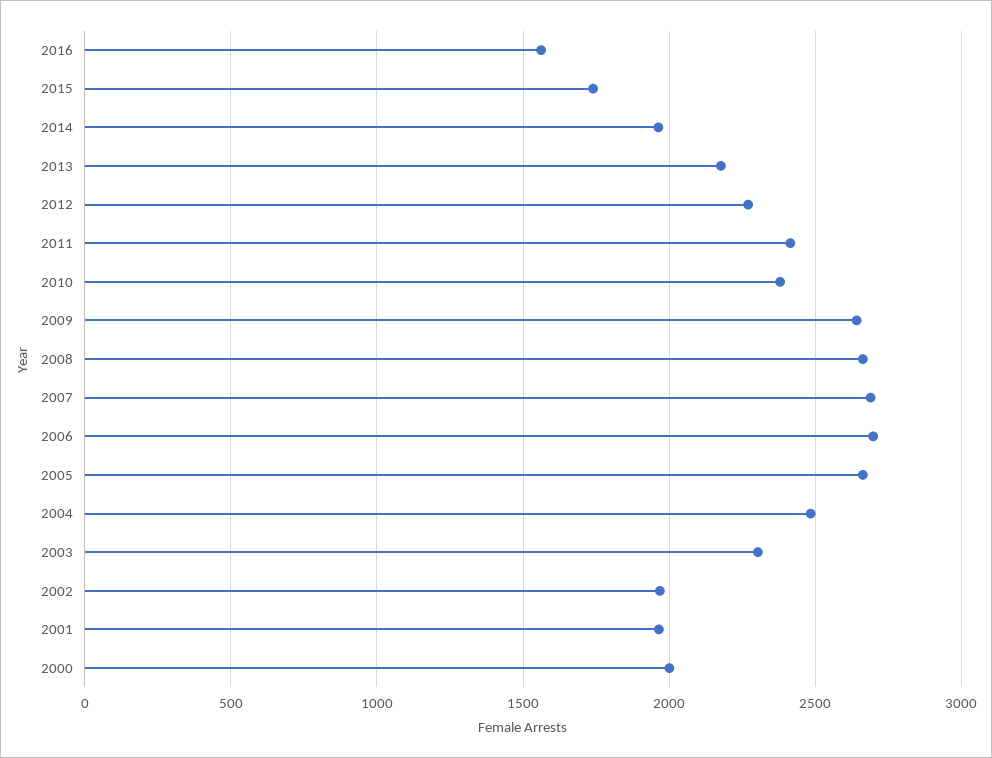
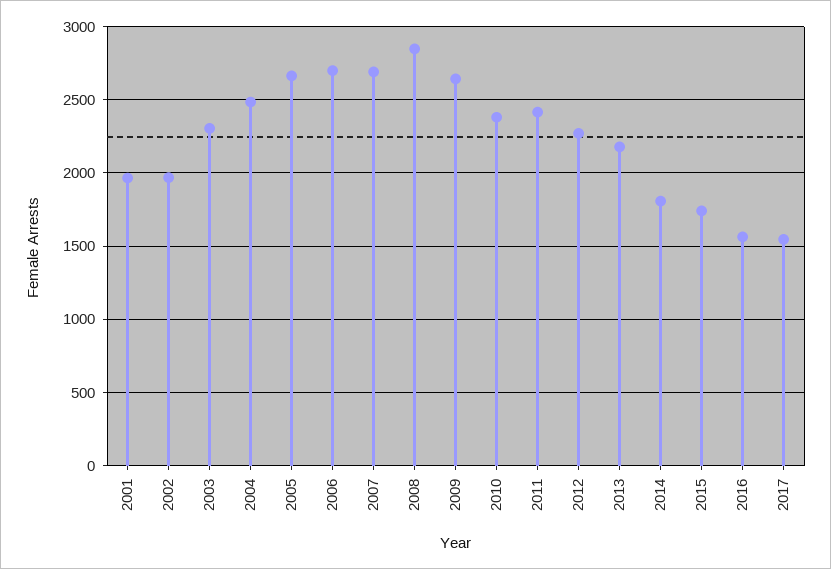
2014: 1950 -> 1800
2008: 2650 -> 2850
2000: 2000 -> none
2017: none -> 1550

